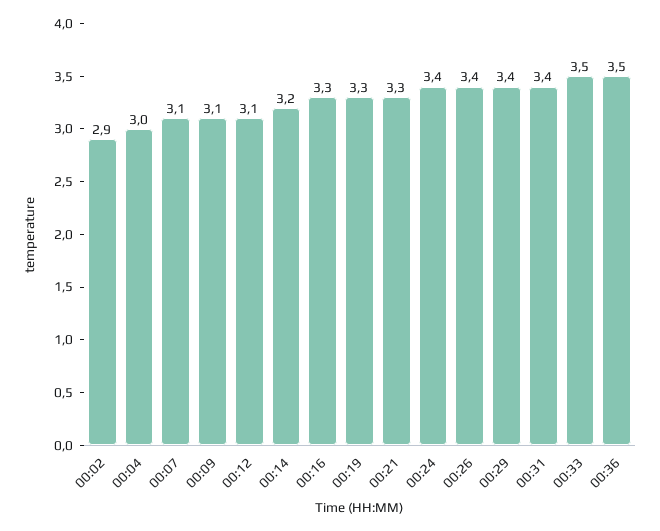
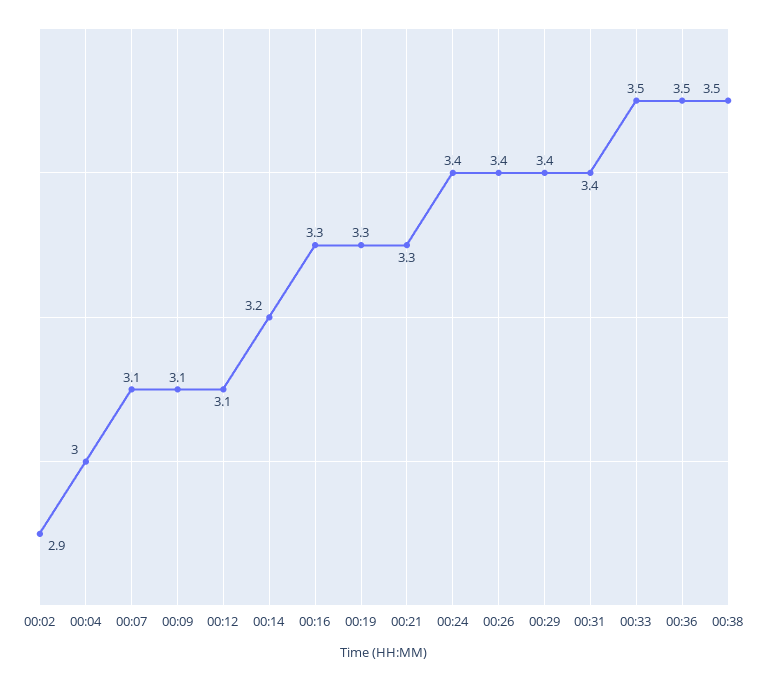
00:38: none -> 3.5

